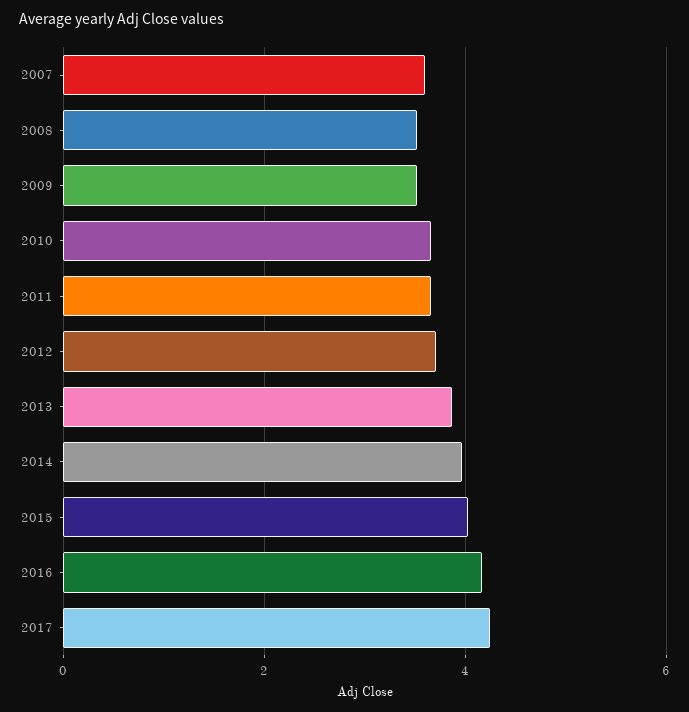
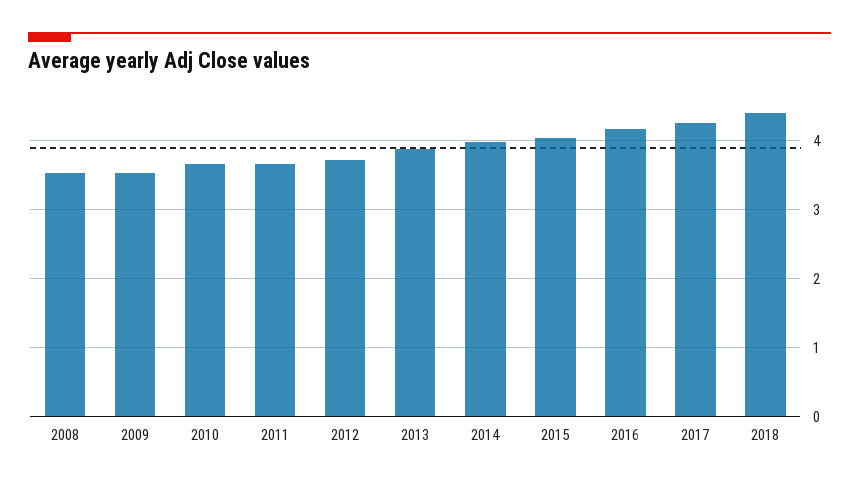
2007: 3.6 -> none
2018: none -> 4.4

